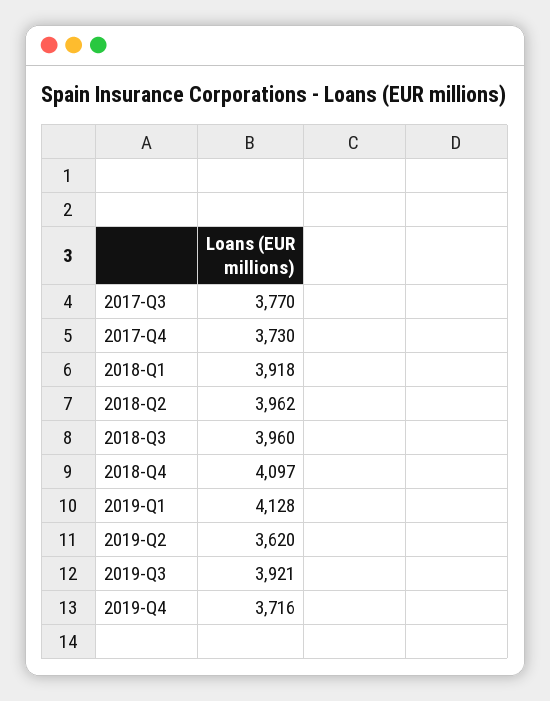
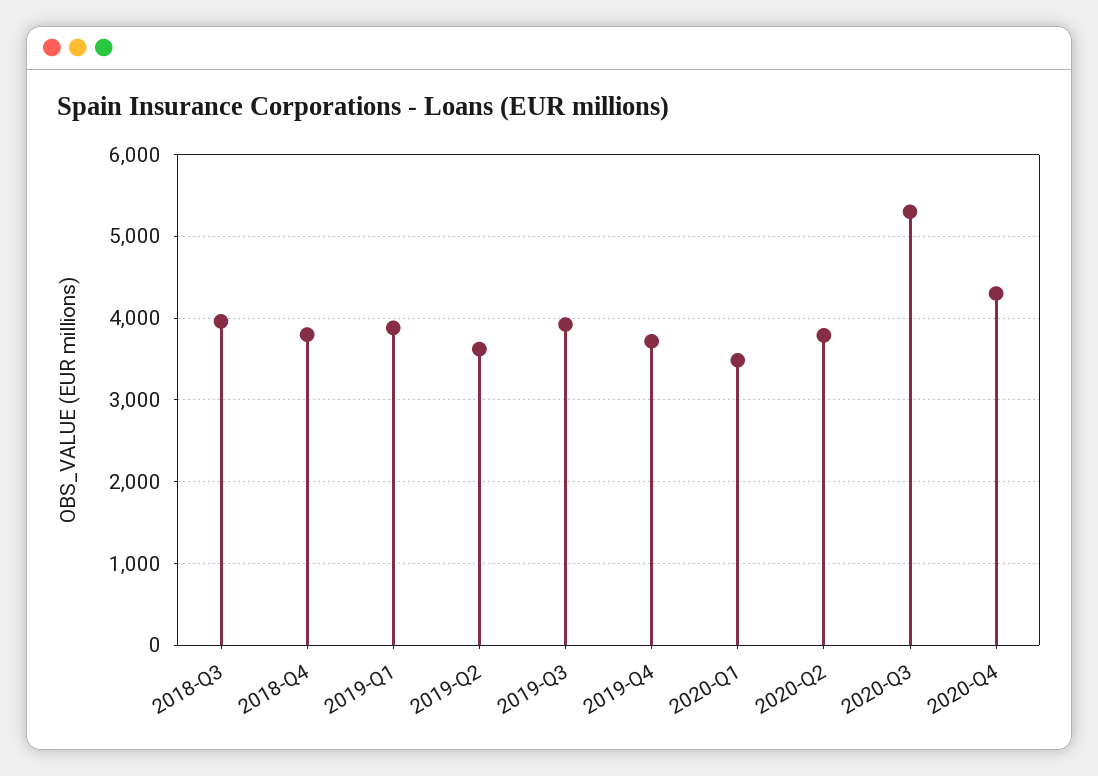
2017-Q3: 3770 -> none
2017-Q4: 3730 -> none
2018-Q1: 3918 -> none
2018-Q2: 3962 -> none
2018-Q4: 4097 -> 3800
2019-Q1: 4128 -> 3900
2020-Q1: none -> 3500
2020-Q2: none -> 3800
2020-Q3: none -> 5300
2020-Q4: none -> 4300

